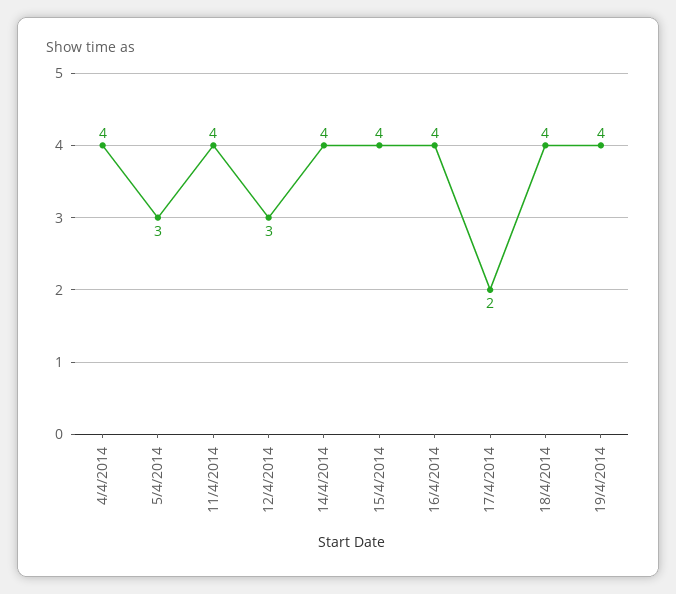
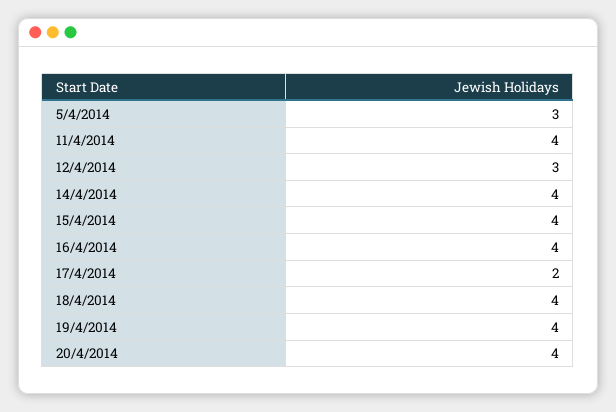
4/4/2014: 4 -> none
20/4/2014: none -> 4

